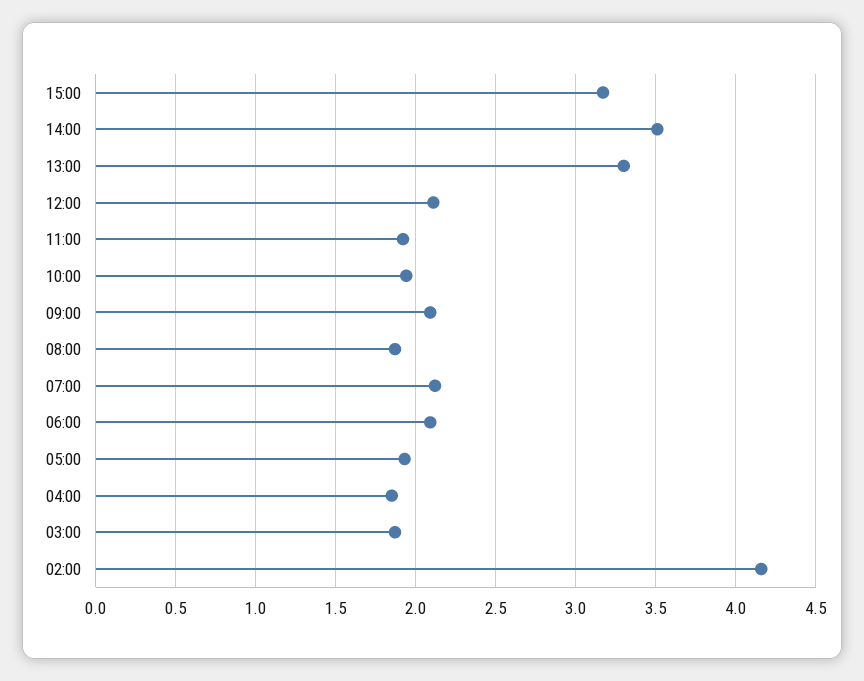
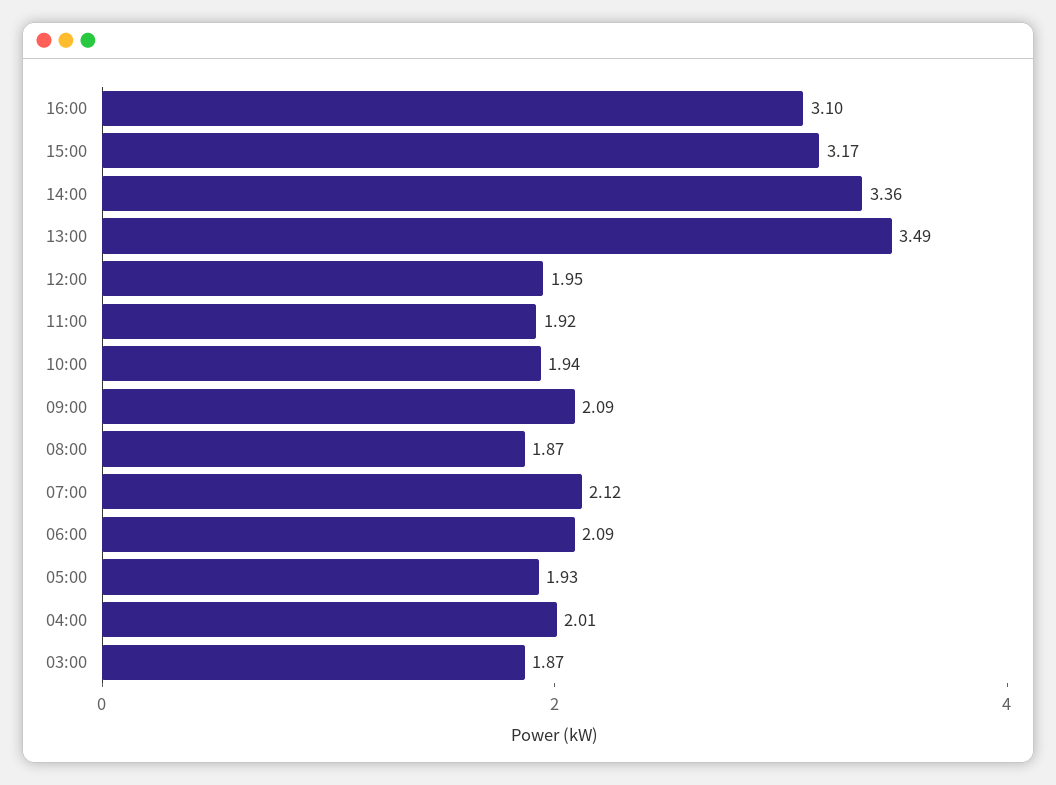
14:00: 3.5 -> 3.36
13:00: 3.3 -> 3.49
12:00: 2.1 -> 1.95
04:00: 1.85 -> 2.01
02:00: 4.15 -> none
16:00: none -> 3.1

